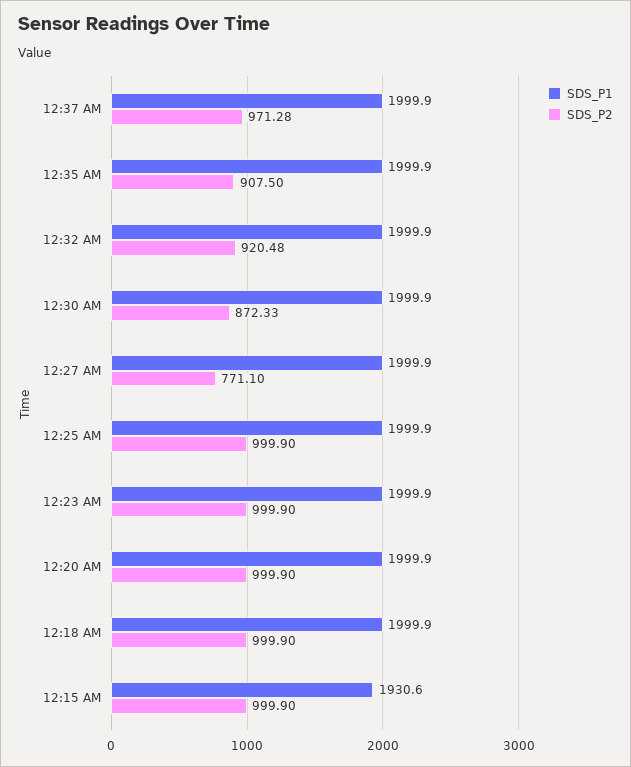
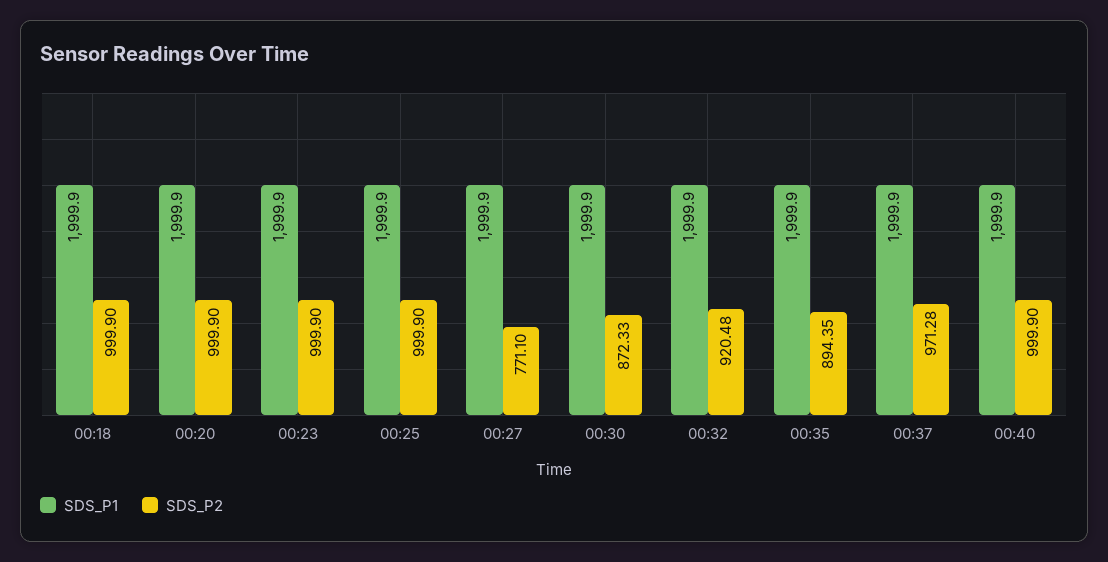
SDS_P2, 12:35 AM: 907.5 -> 894.35
SDS_P1, 12:15 AM: 1930.6 -> none
SDS_P2, 12:15 AM: 999.9 -> none
SDS_P1, 00:40: none -> 1999.9
SDS_P2, 00:40: none -> 999.9

